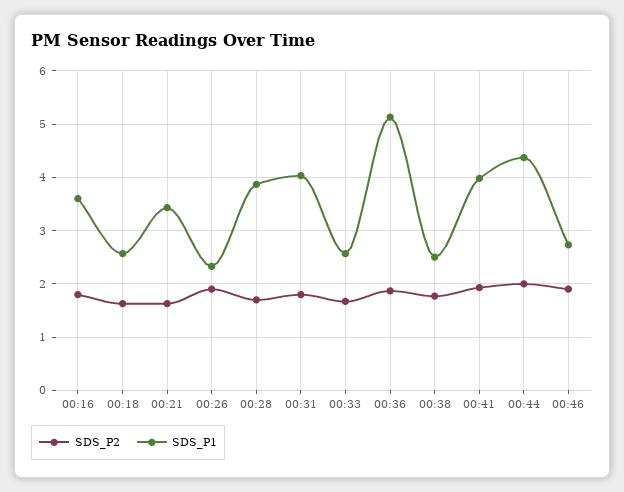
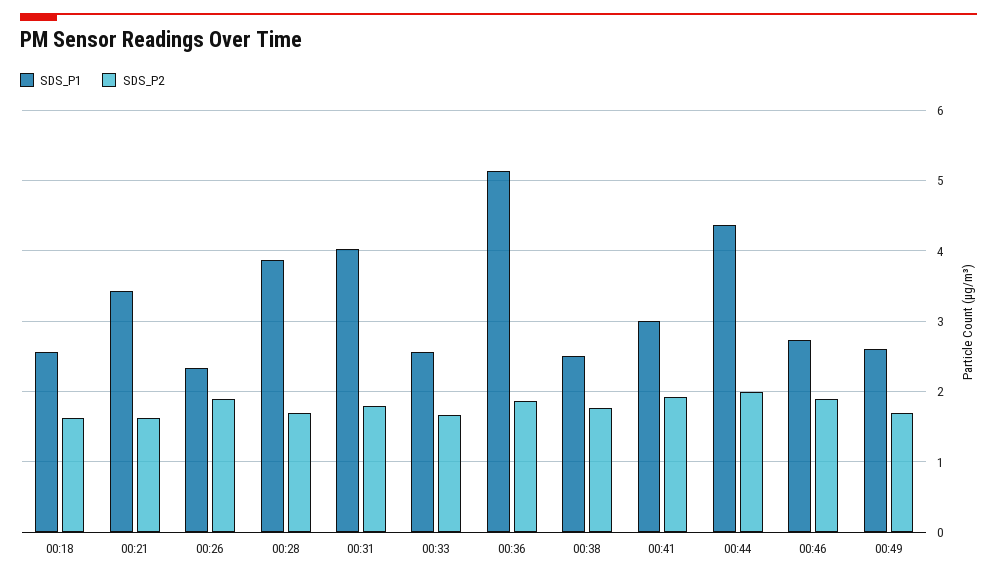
SDS_P2, 00:16: 1.8 -> none
SDS_P1, 00:16: 3.6 -> none
SDS_P1, 00:41: 4 -> 3
SDS_P1, 00:49: none -> 2.6
SDS_P2, 00:49: none -> 1.7

